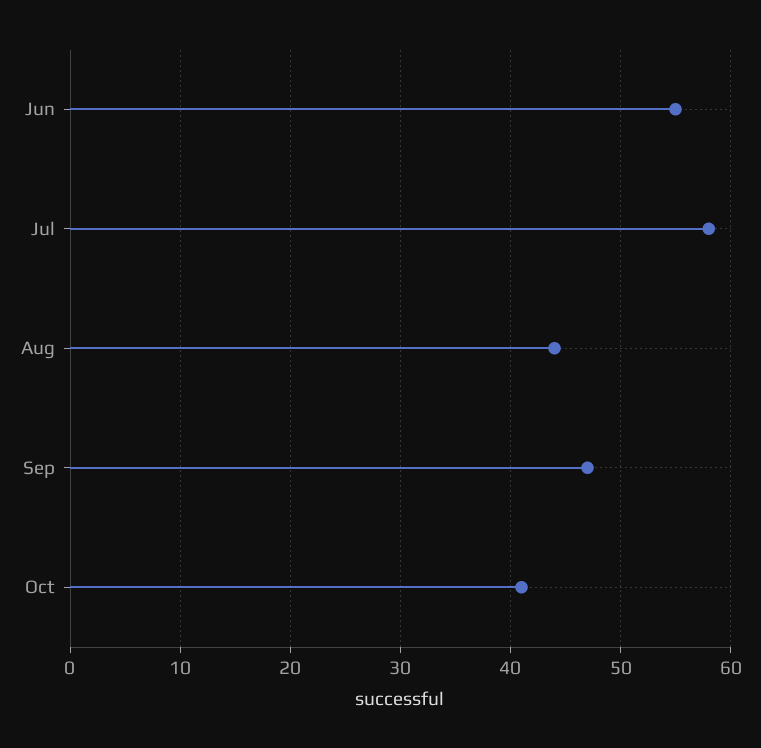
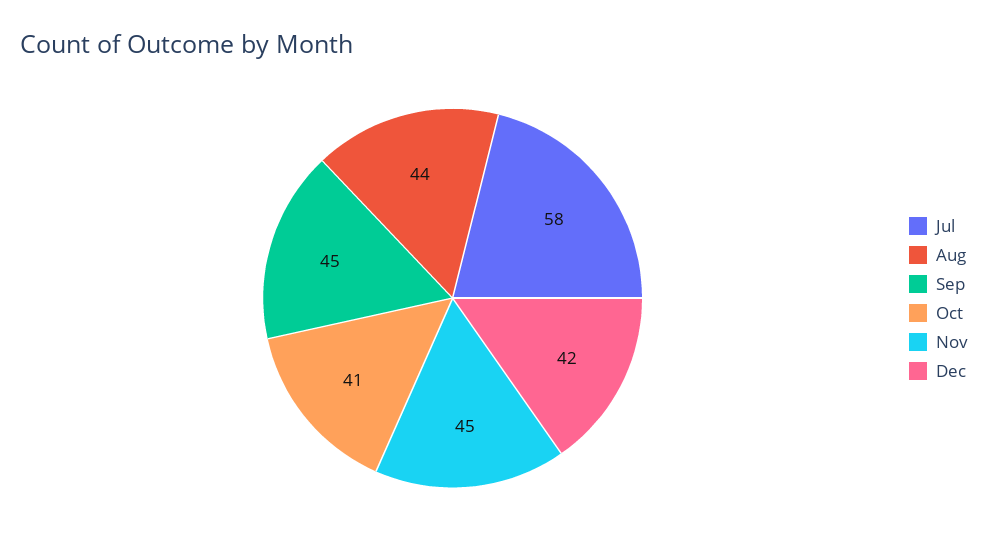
Jun: 55 -> none
Sep: 47 -> 45
Nov: none -> 45
Dec: none -> 42

